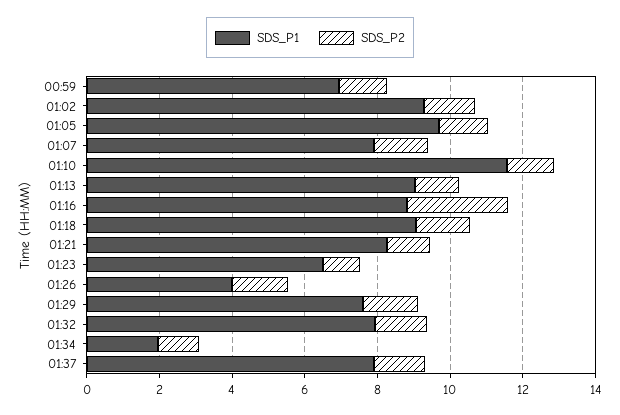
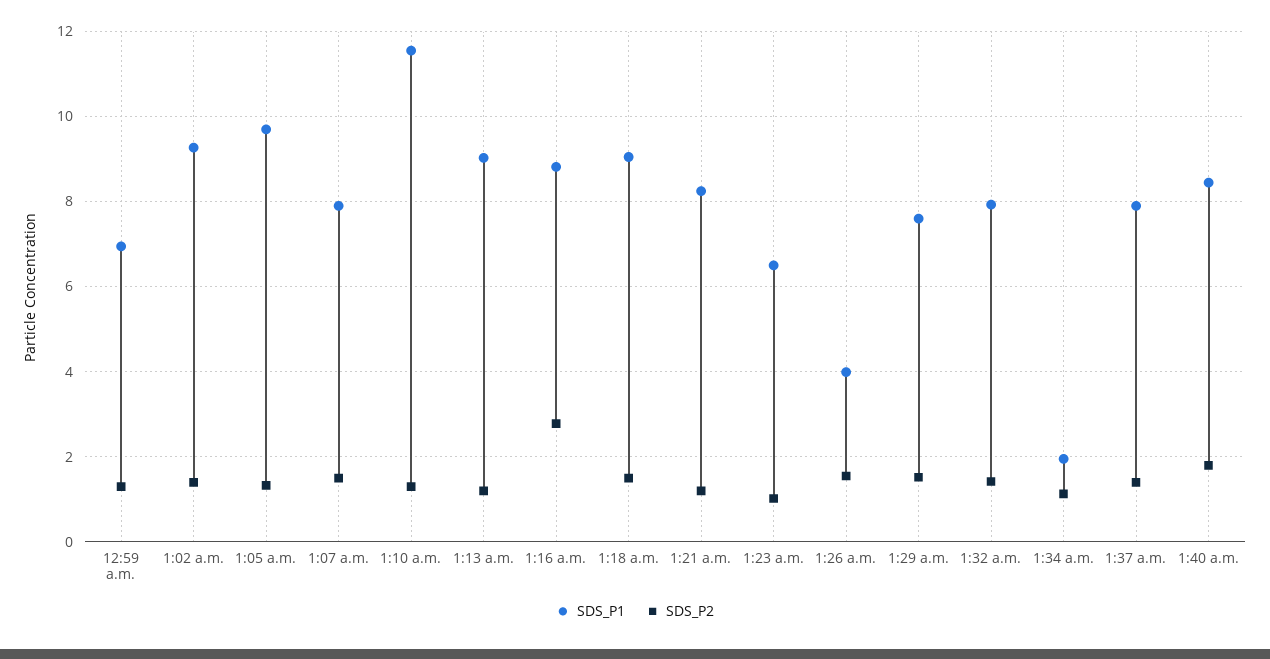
SDS_P1, 1:40 a.m.: none -> 8.4
SDS_P2, 1:40 a.m.: none -> 1.8

